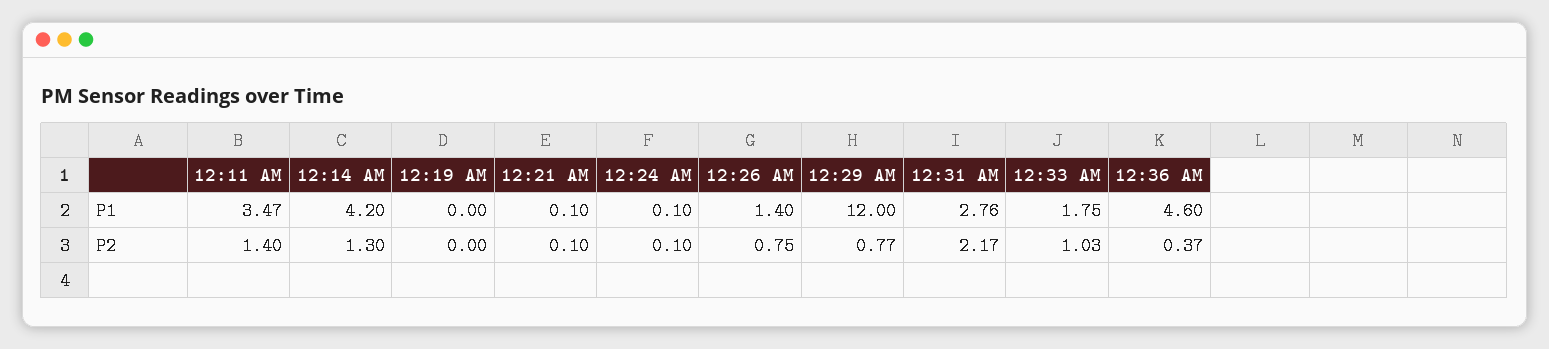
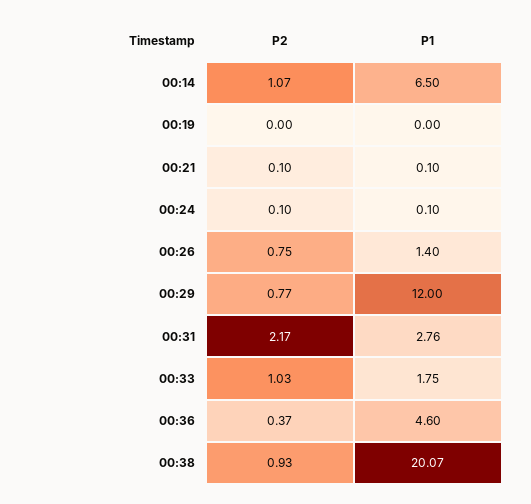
12:11 AM, P1: 3.47 -> none
12:14 AM, P1: 4.2 -> 6.5
12:11 AM, P2: 1.4 -> none
12:14 AM, P2: 1.3 -> 1.07
00:38, P2: none -> 0.93
00:38, P1: none -> 20.07

